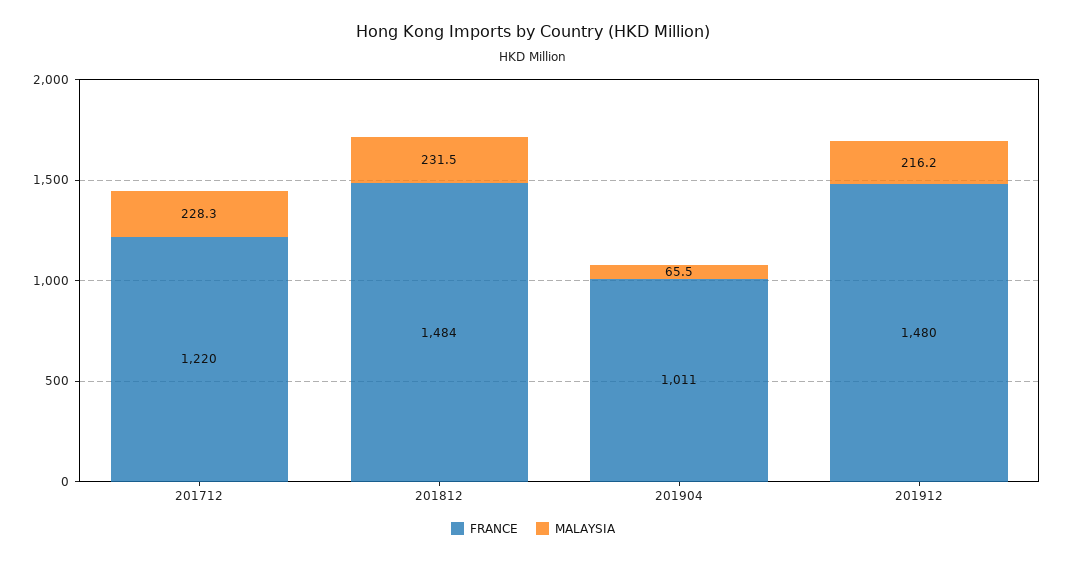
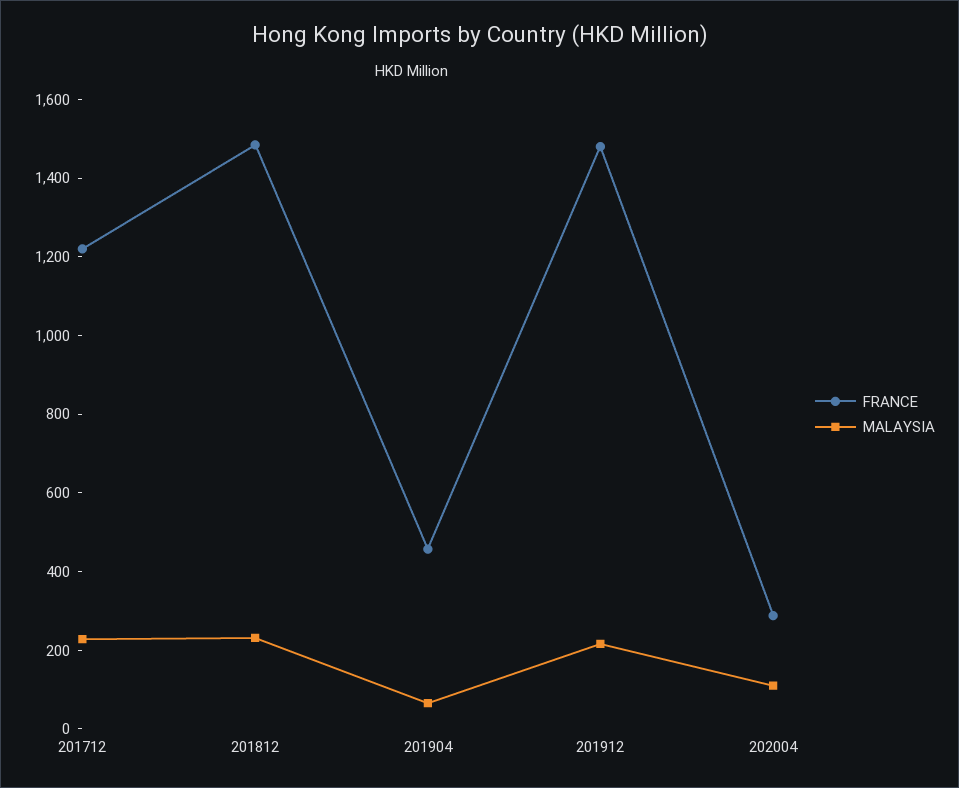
FRANCE, 201904: 1011 -> 450
FRANCE, 202004: none -> 300
MALAYSIA, 202004: none -> 100

